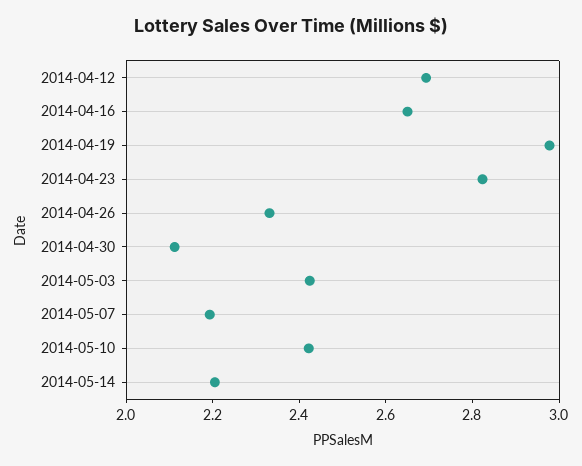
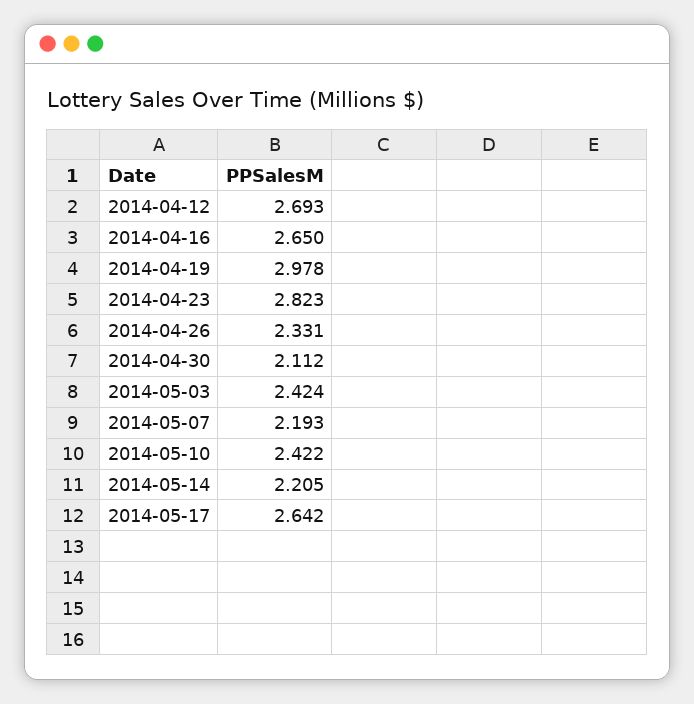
2014-05-17: none -> 2.642

